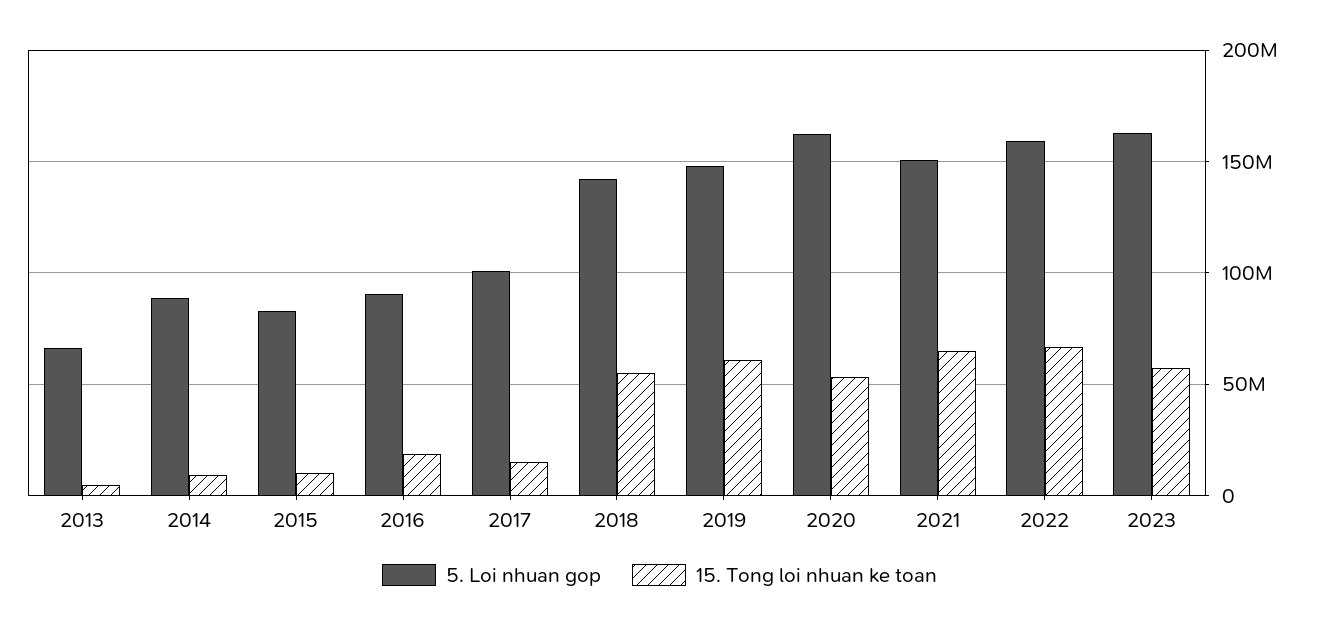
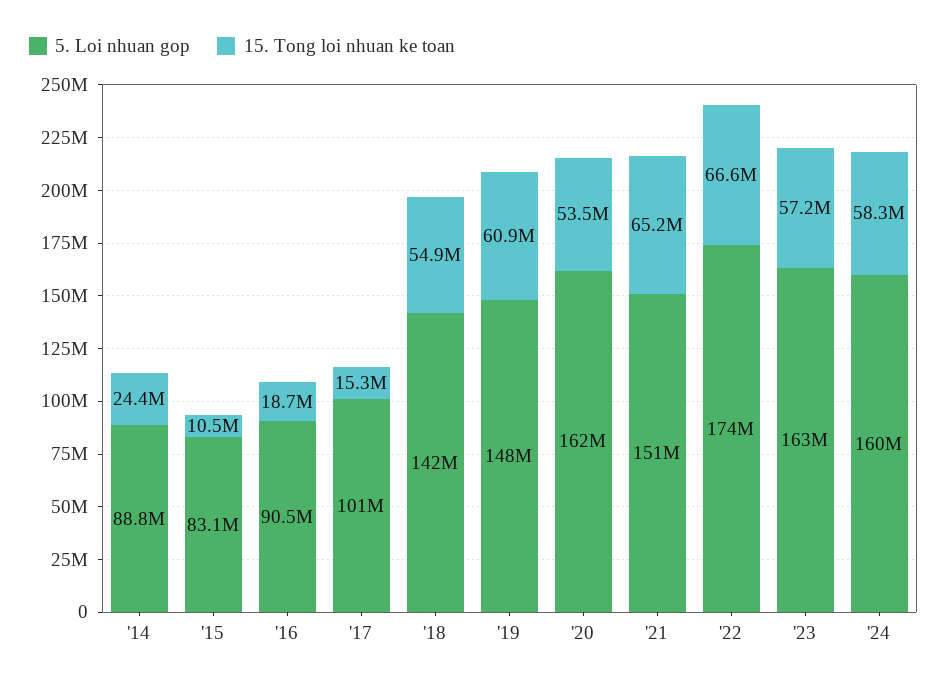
5. Loi nhuan gop, 2013: 65000000 -> none
15. Tong loi nhuan ke toan, 2013: 5000000 -> none
15. Tong loi nhuan ke toan, 2014: 10000000 -> 24400000
5. Loi nhuan gop, 2022: 160000000 -> 174000000
5. Loi nhuan gop, '24: none -> 160000000
15. Tong loi nhuan ke toan, '24: none -> 58300000

